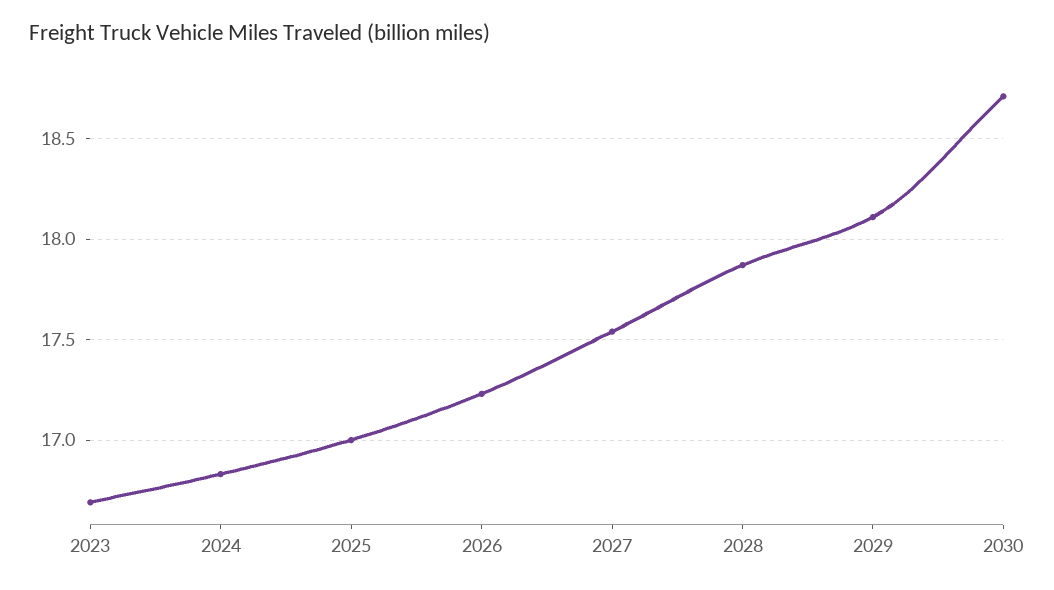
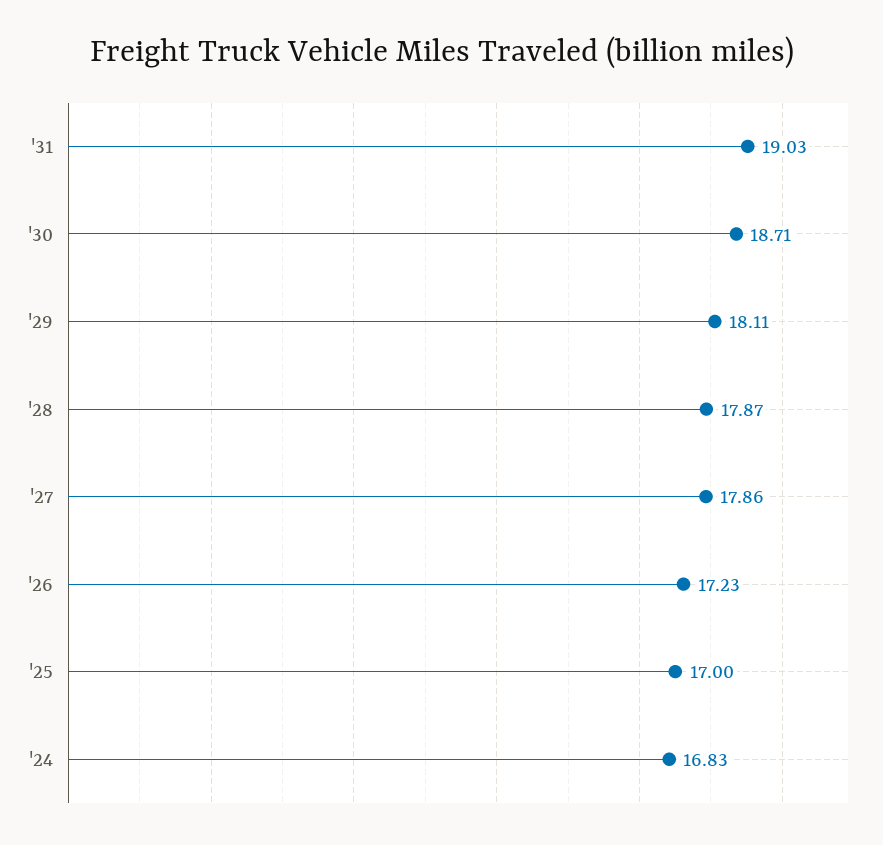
2023: 16.7 -> none
2027: 17.55 -> 17.86
'31: none -> 19.03

